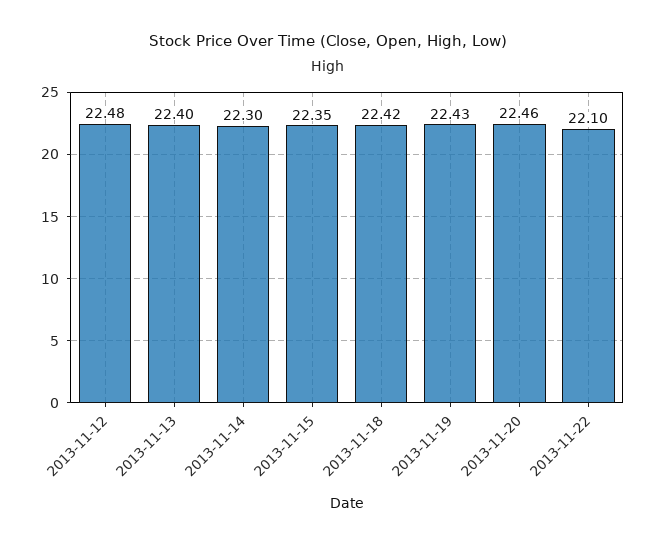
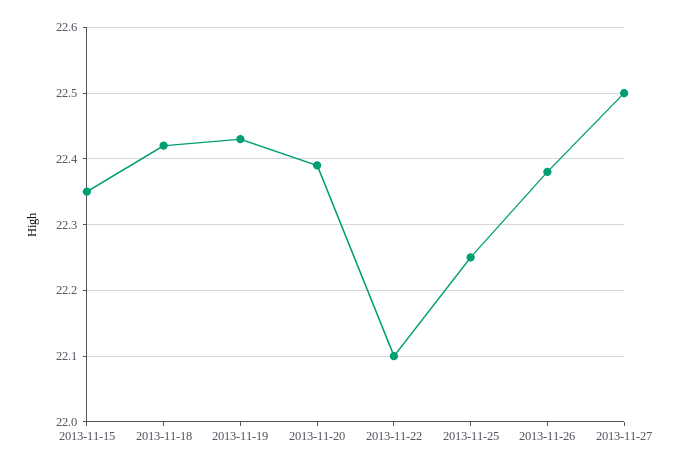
2013-11-12: 22.48 -> none
2013-11-13: 22.4 -> none
2013-11-14: 22.3 -> none
2013-11-20: 22.46 -> 22.39
2013-11-25: none -> 22.25
2013-11-26: none -> 22.38
2013-11-27: none -> 22.5

